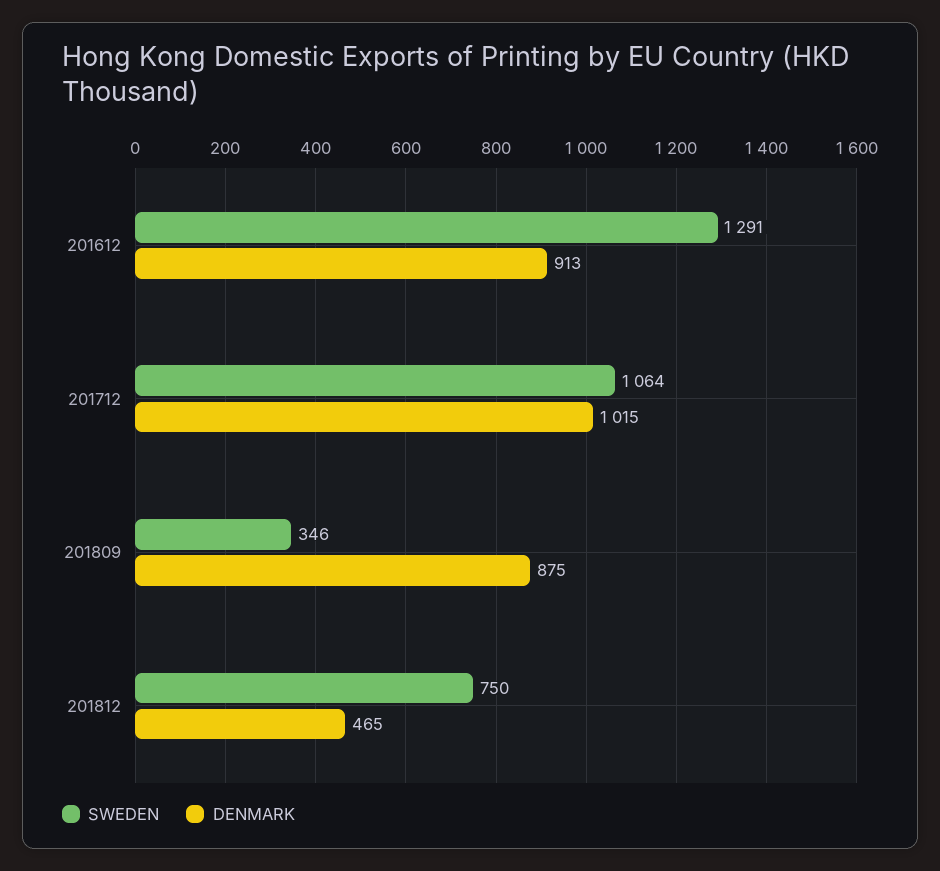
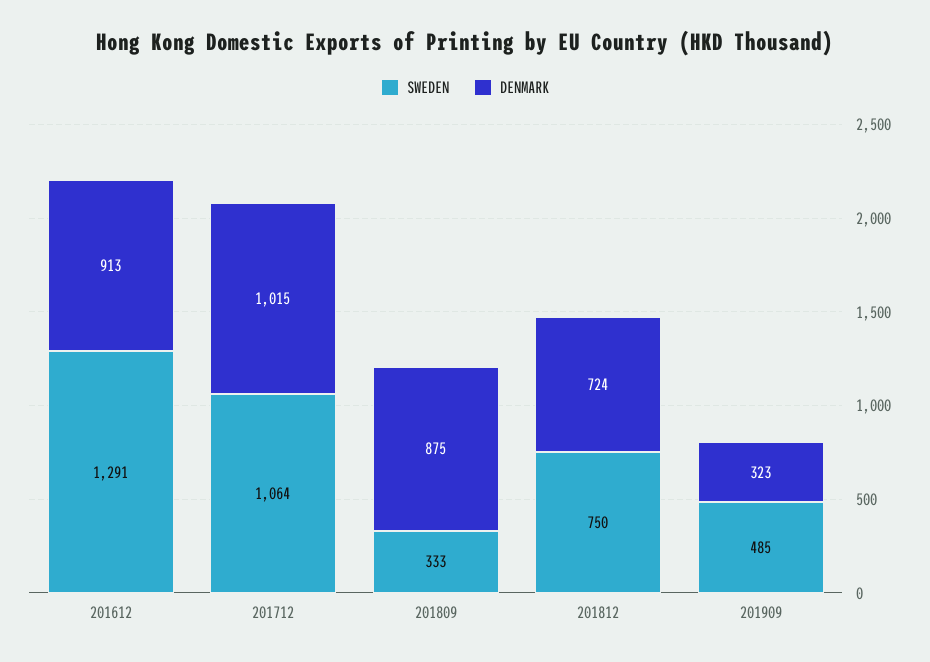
SWEDEN, 201809: 346 -> 333
DENMARK, 201812: 465 -> 724
SWEDEN, 201909: none -> 485
DENMARK, 201909: none -> 323

